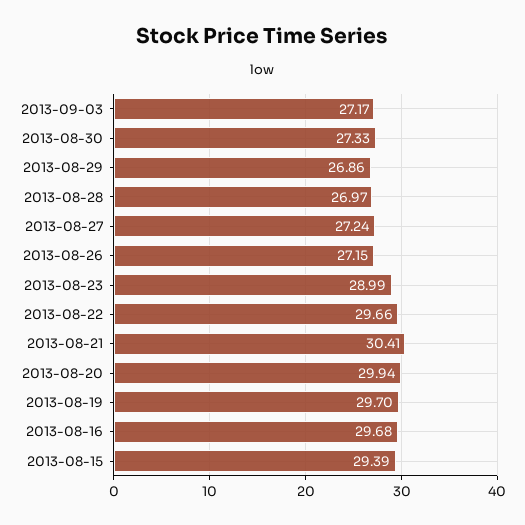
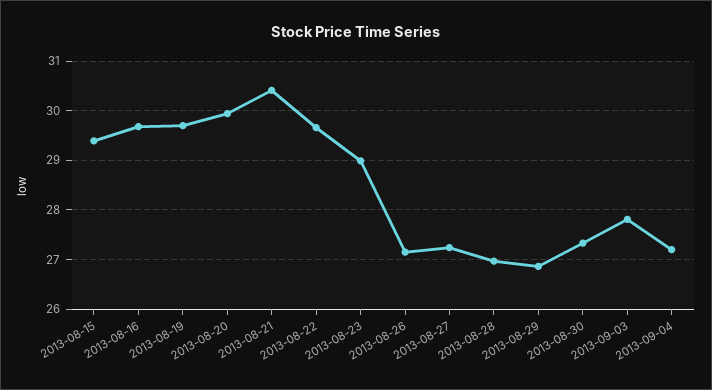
2013-09-03: 27.17 -> 27.8
2013-09-04: none -> 27.2

